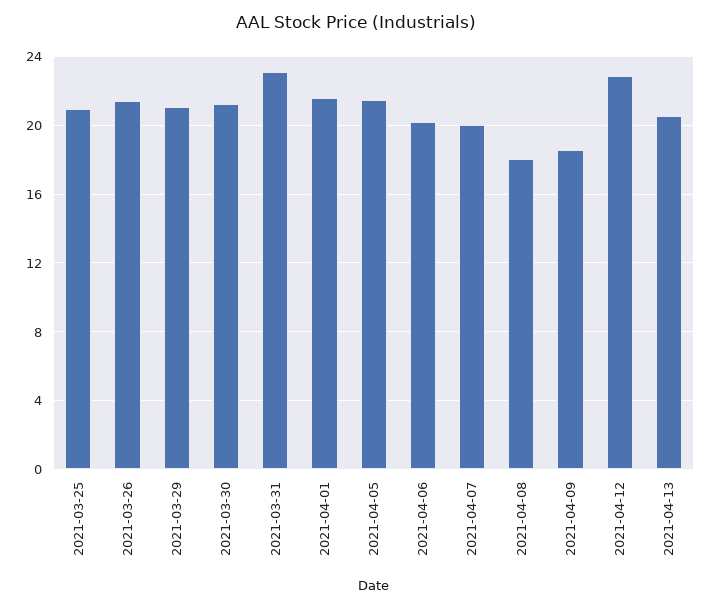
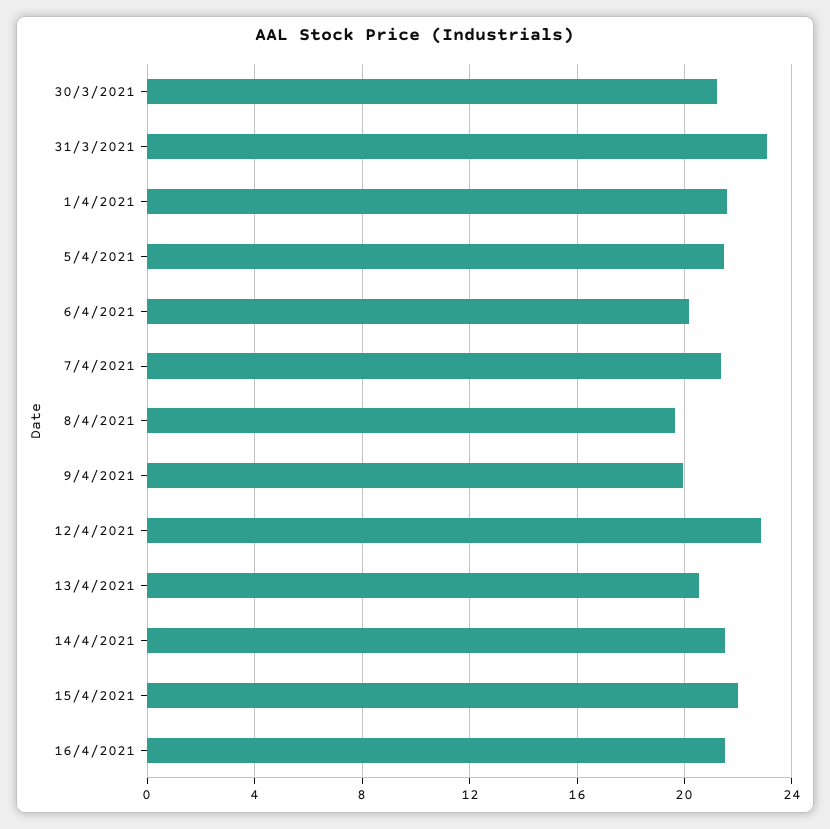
2021-03-25: 21 -> none
2021-03-26: 21.5 -> none
2021-03-29: 21 -> none
2021-04-07: 20 -> 21.5
2021-04-08: 18 -> 19.5
2021-04-09: 18.5 -> 20
14/4/2021: none -> 21.5
15/4/2021: none -> 22
16/4/2021: none -> 21.5

